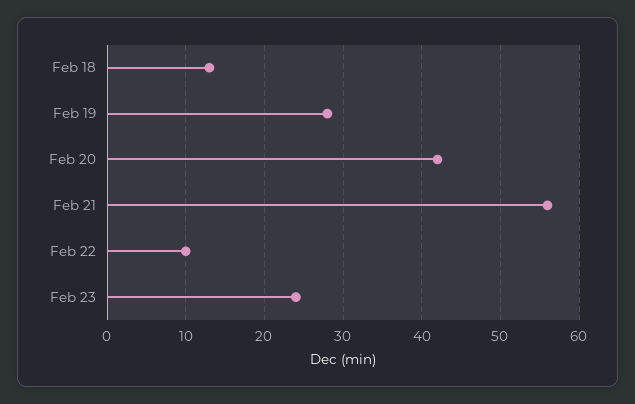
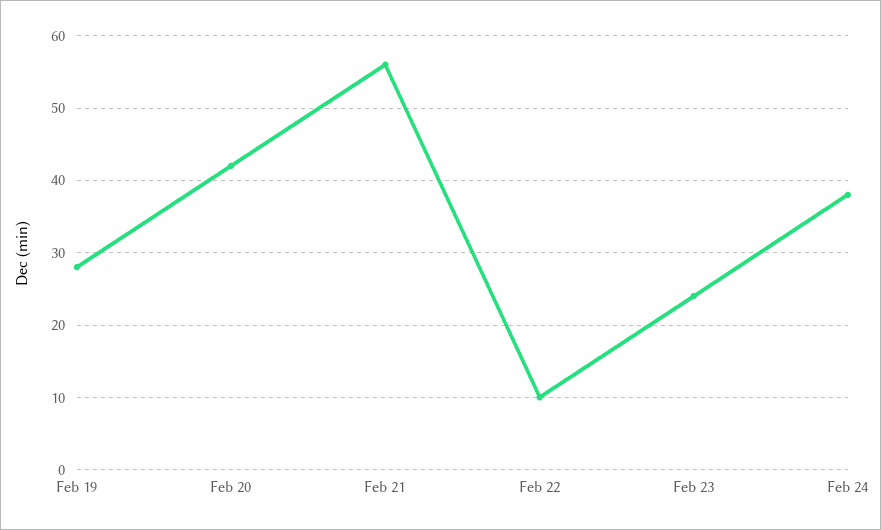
Feb 18: 13 -> none
Feb 24: none -> 38

